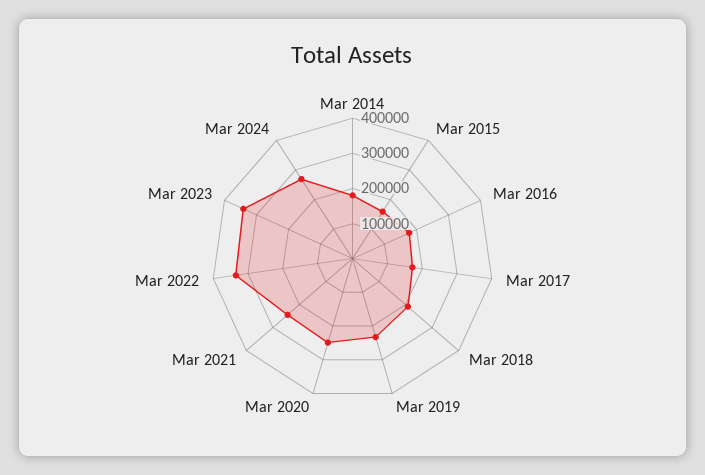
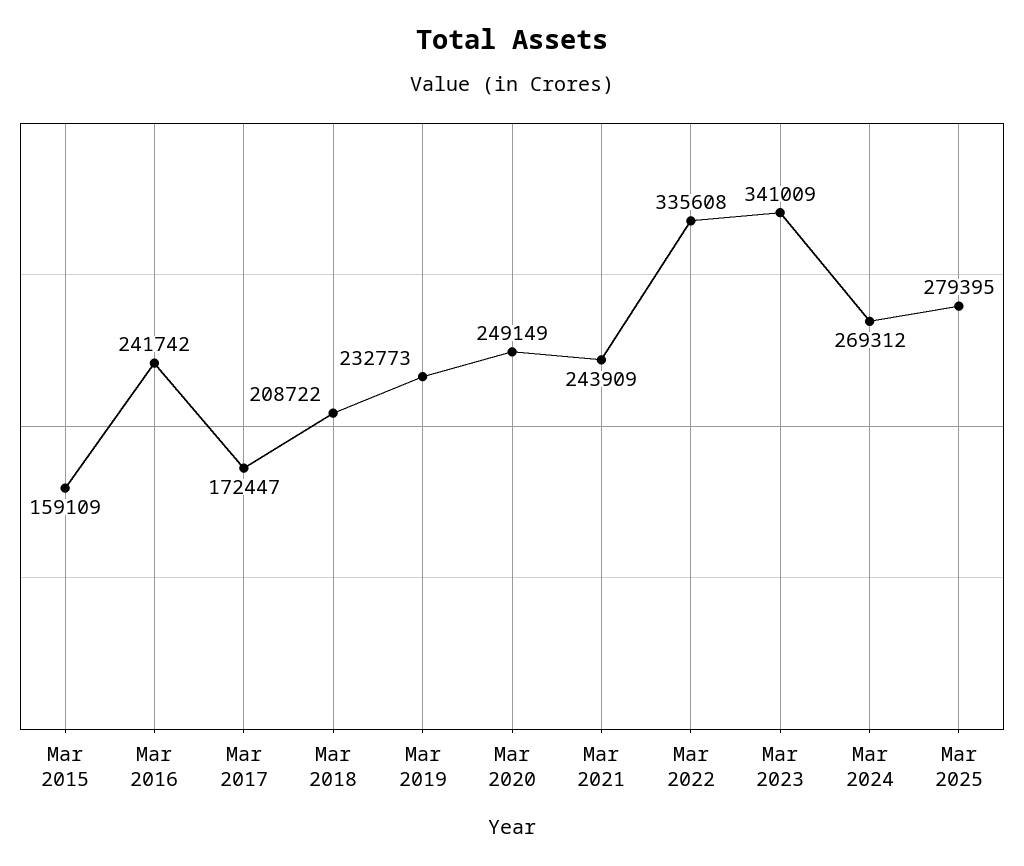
Mar 2014: 175000 -> none
Mar 2016: 175000 -> 241742
Mar 2025: none -> 279395

